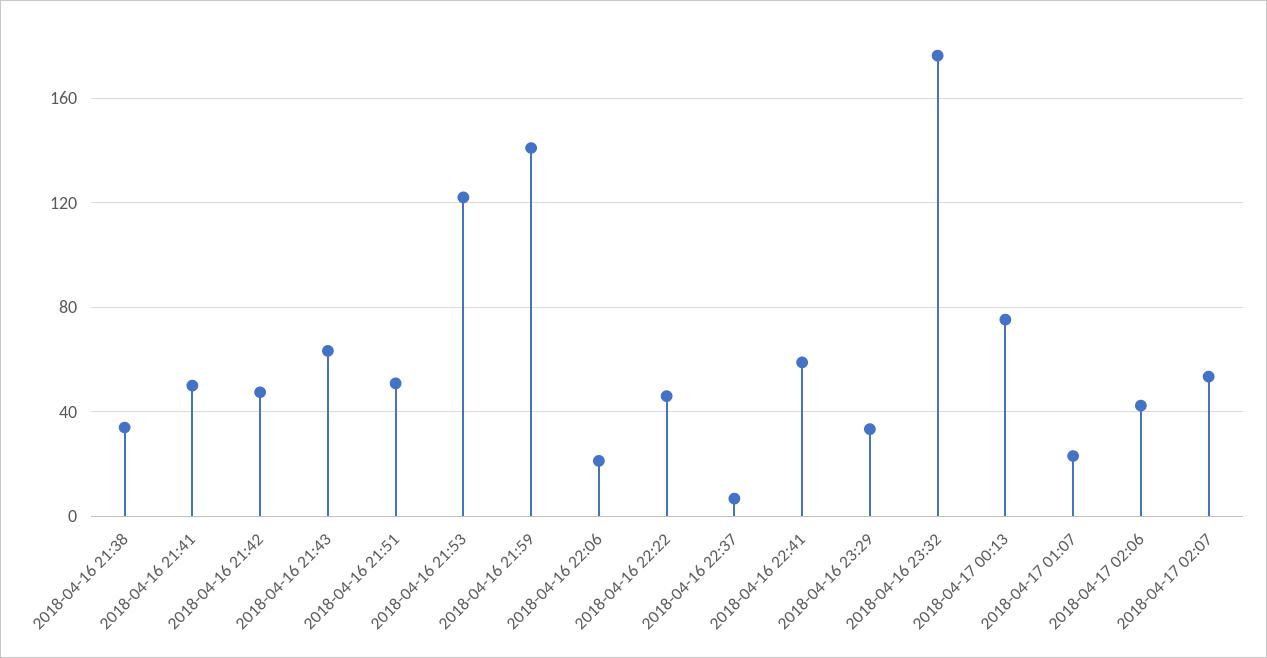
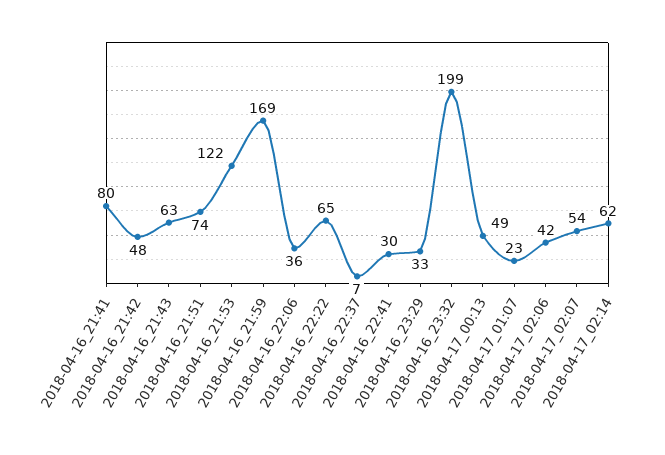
2018-04-16 21:38: 35 -> none
2018-04-16 21:41: 50 -> 80
2018-04-16 21:51: 50 -> 74
2018-04-16 21:59: 140 -> 169
2018-04-16 22:06: 20 -> 36
2018-04-16 22:22: 45 -> 65
2018-04-16 22:41: 60 -> 30
2018-04-16 23:32: 175 -> 199
2018-04-17 00:13: 75 -> 49
2018-04-17_02:14: none -> 62

